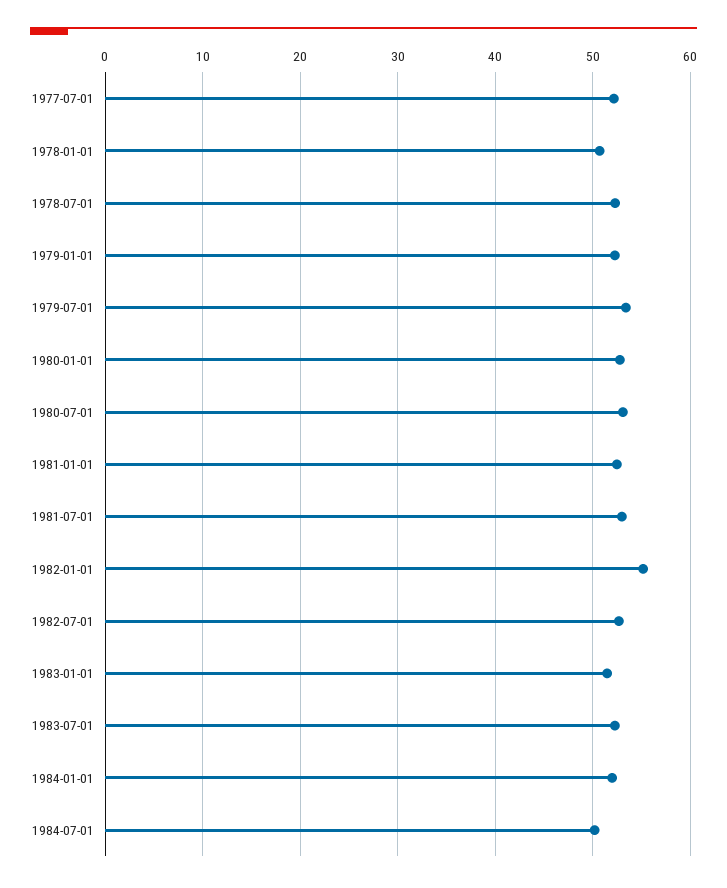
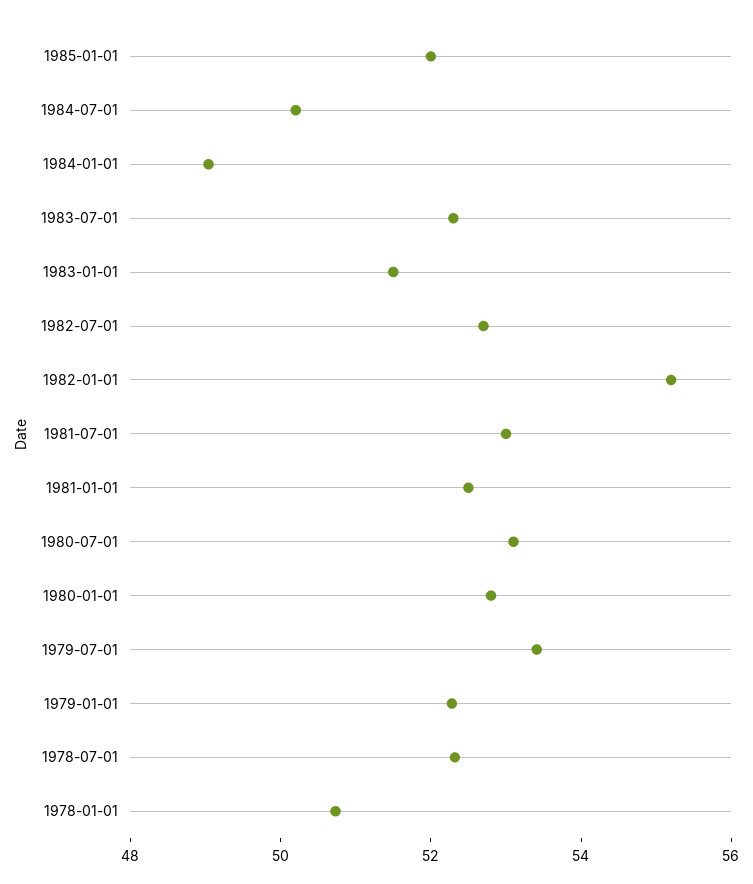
1977-07-01: 52 -> none
1984-01-01: 52 -> 49
1985-01-01: none -> 52

